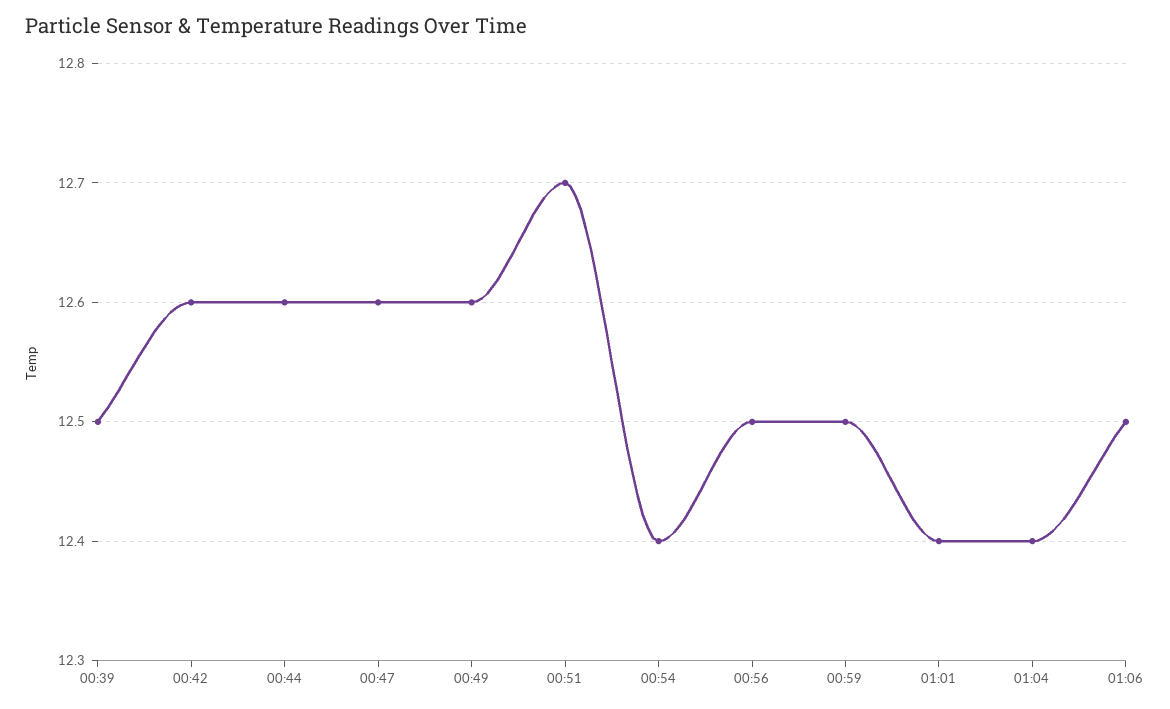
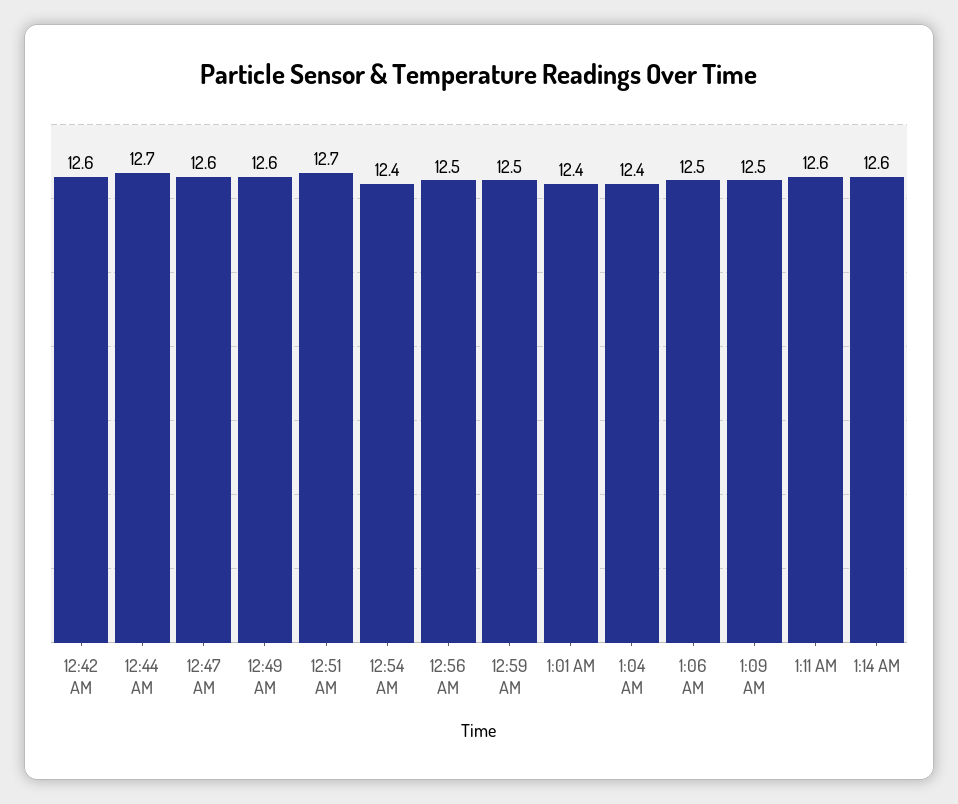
00:39: 12.5 -> none
00:44: 12.6 -> 12.7
1:09 AM: none -> 12.5
1:11 AM: none -> 12.6
1:14 AM: none -> 12.6

